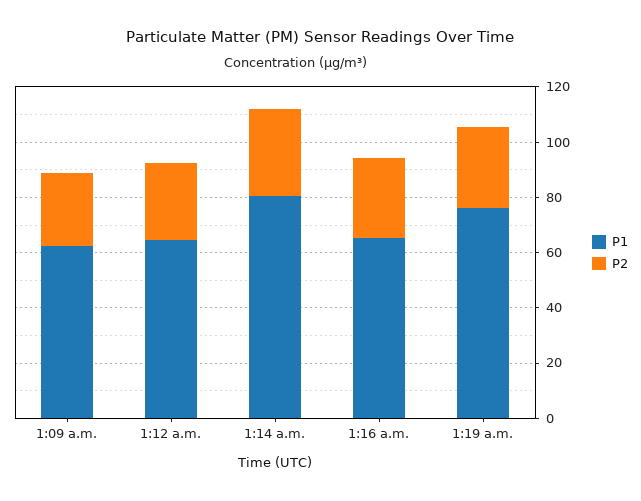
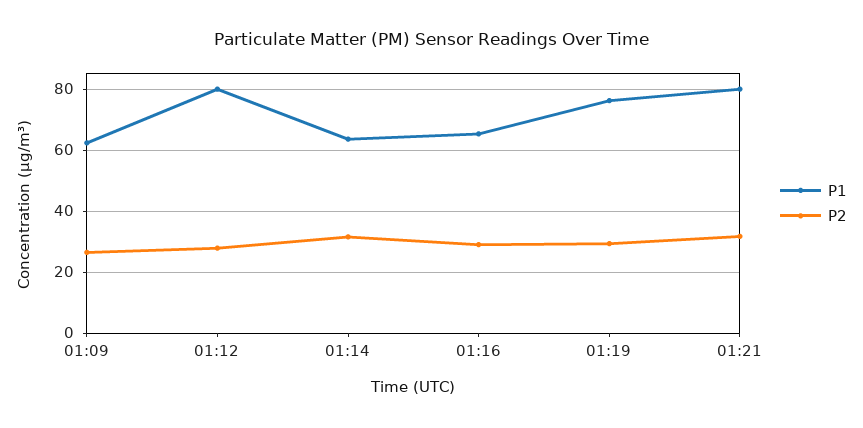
P1, 1:12 a.m.: 65 -> 80
P1, 1:14 a.m.: 80 -> 64
P1, 01:21: none -> 80
P2, 01:21: none -> 32

